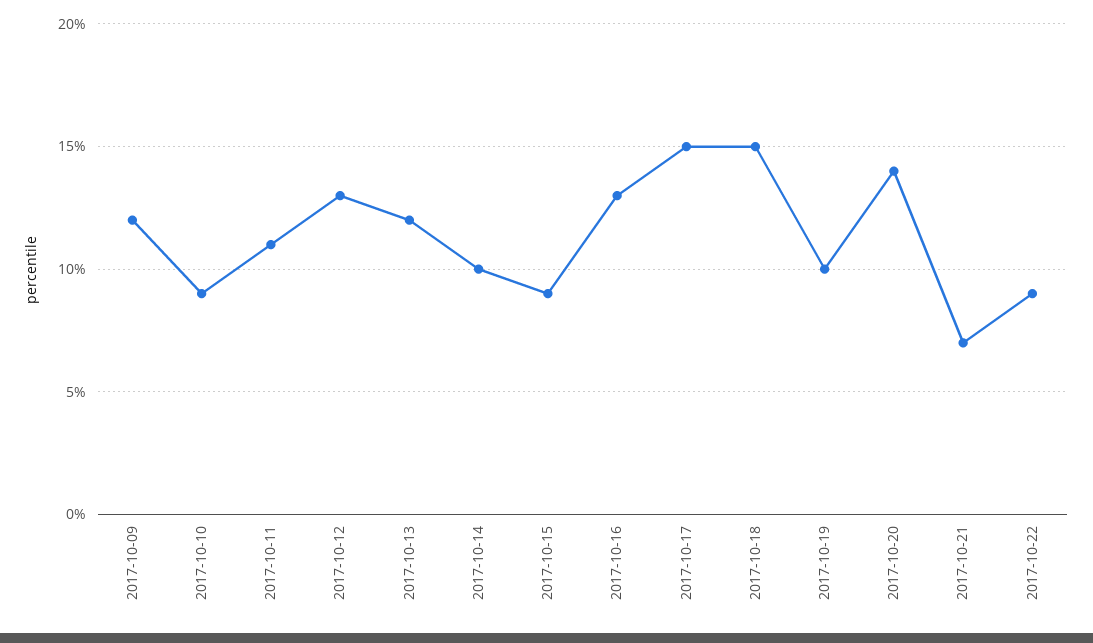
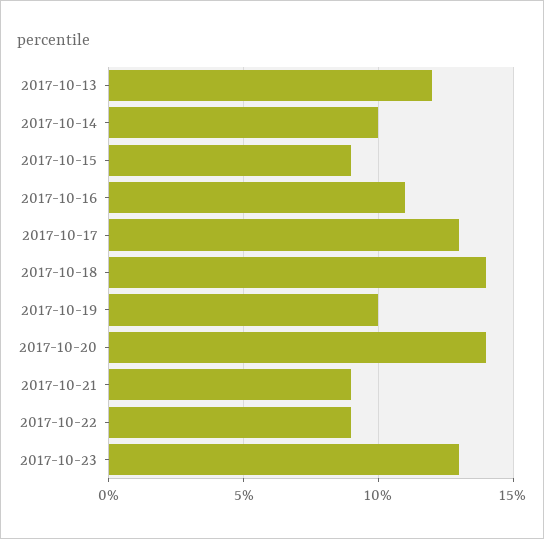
2017-10-09: 12 -> none
2017-10-10: 9 -> none
2017-10-11: 11 -> none
2017-10-12: 13 -> none
2017-10-16: 13 -> 11
2017-10-17: 15 -> 13
2017-10-18: 15 -> 14
2017-10-21: 7 -> 9
2017-10-23: none -> 13

